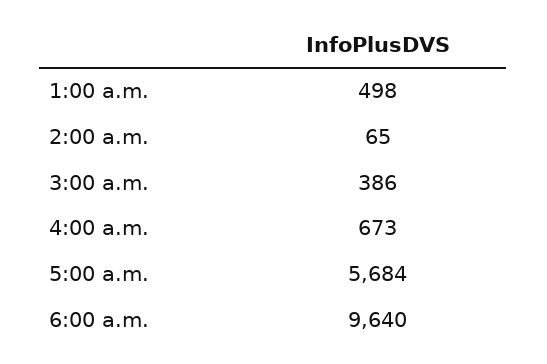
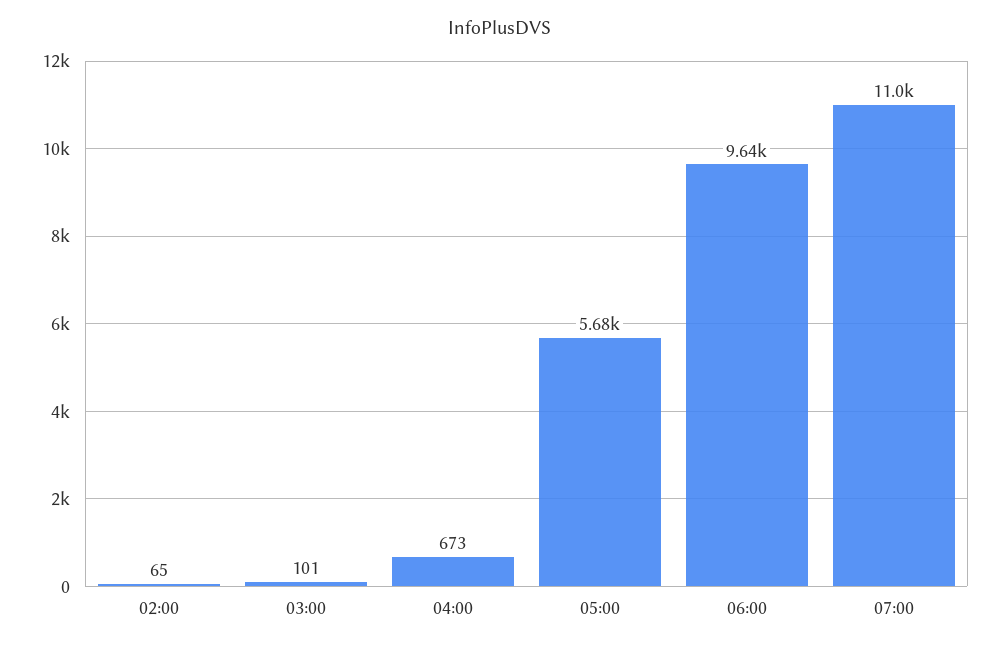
1:00 a.m.: 498 -> none
3:00 a.m.: 386 -> 101
07:00: none -> 11000

